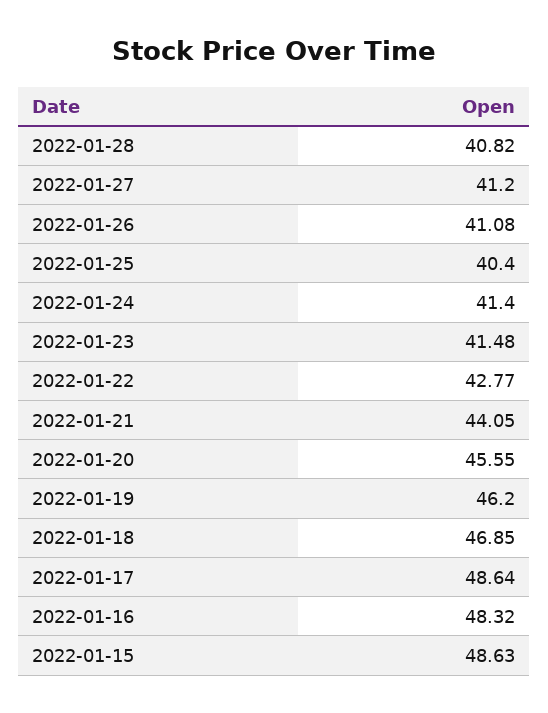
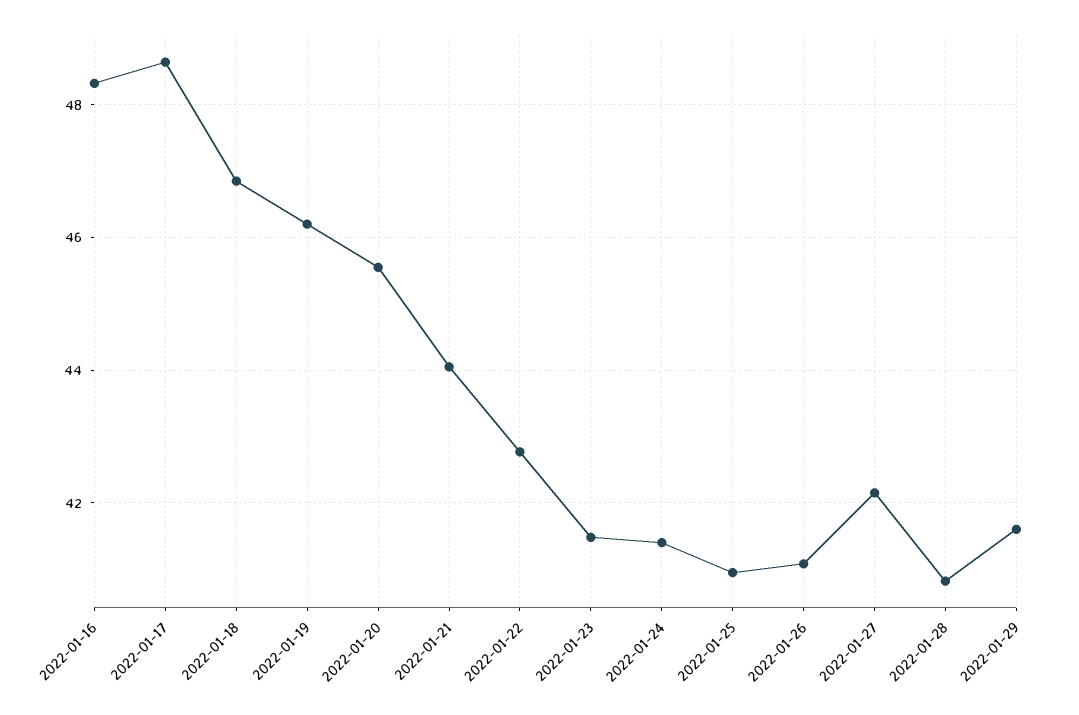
2022-01-27: 41.2 -> 42.2
2022-01-25: 40.4 -> 41
2022-01-15: 48.63 -> none
2022-01-29: none -> 41.6

